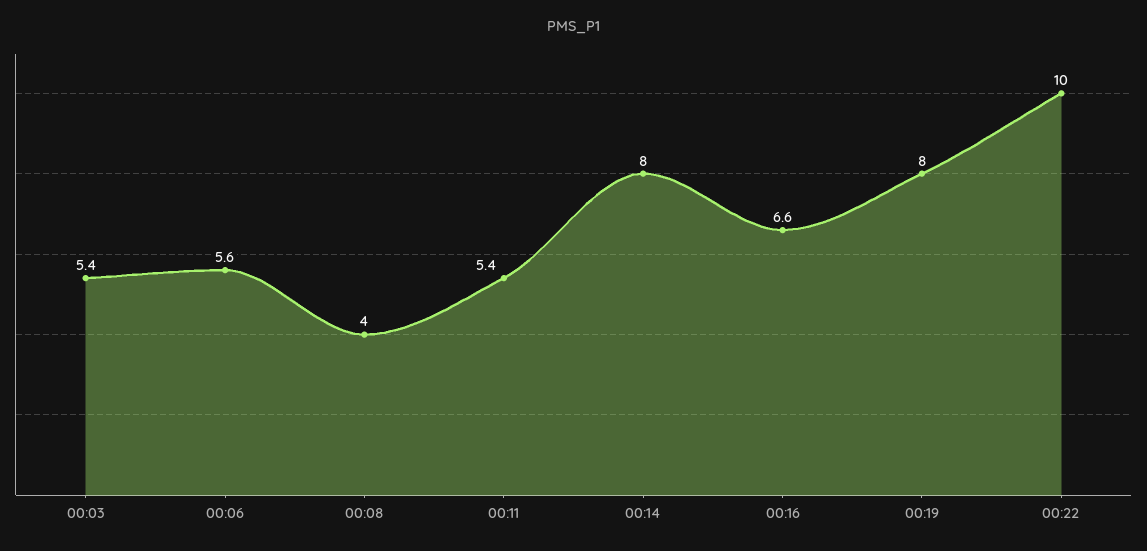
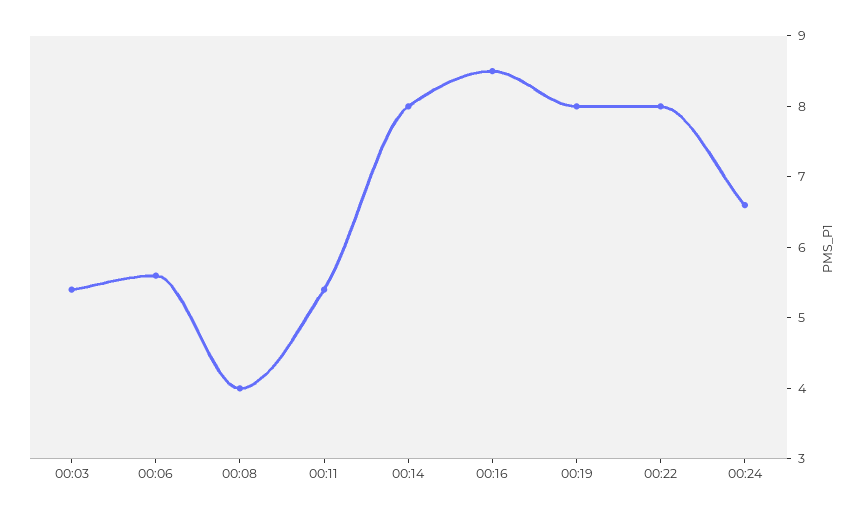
00:16: 6.6 -> 8.5
00:22: 10 -> 8
00:24: none -> 6.5

